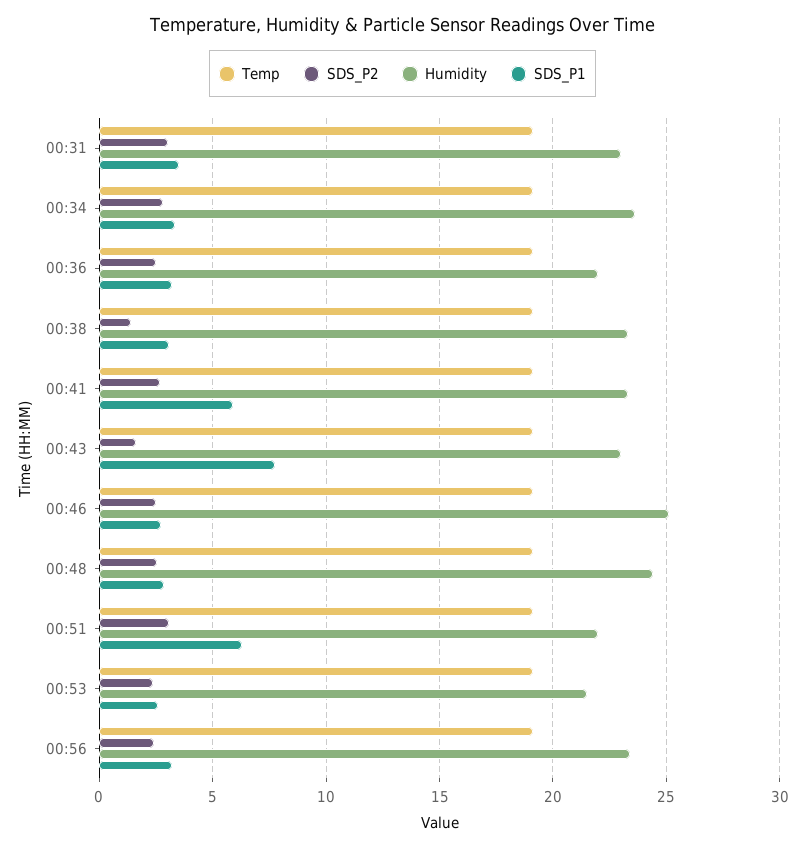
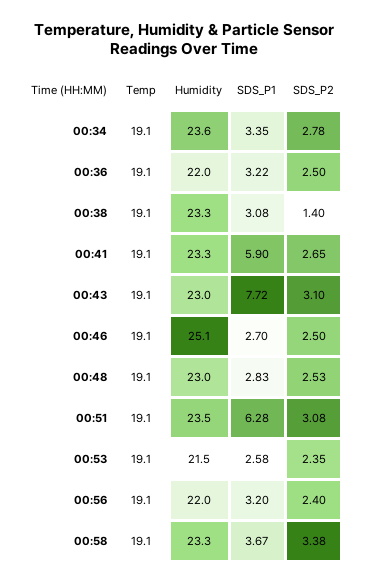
Temp, 00:31: 19 -> none
SDS_P2, 00:31: 3 -> none
Humidity, 00:31: 23 -> none
SDS_P1, 00:31: 3.5 -> none
SDS_P2, 00:43: 1.5 -> 3.1
Humidity, 00:48: 24.5 -> 23
Humidity, 00:51: 22 -> 23.5
Humidity, 00:56: 23.5 -> 22
Temp, 00:58: none -> 19.1
Humidity, 00:58: none -> 23.3
SDS_P1, 00:58: none -> 3.67
SDS_P2, 00:58: none -> 3.38

